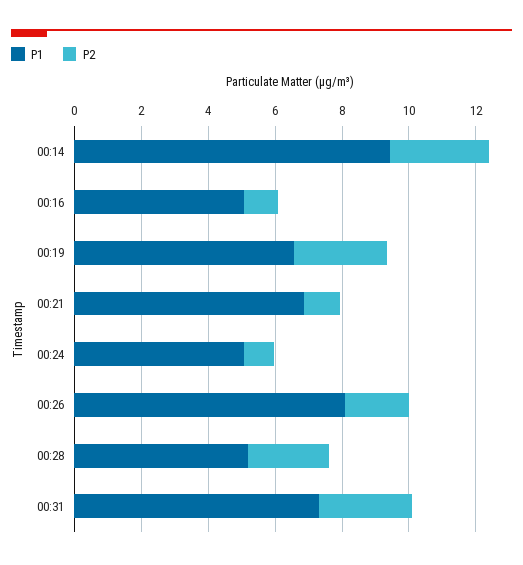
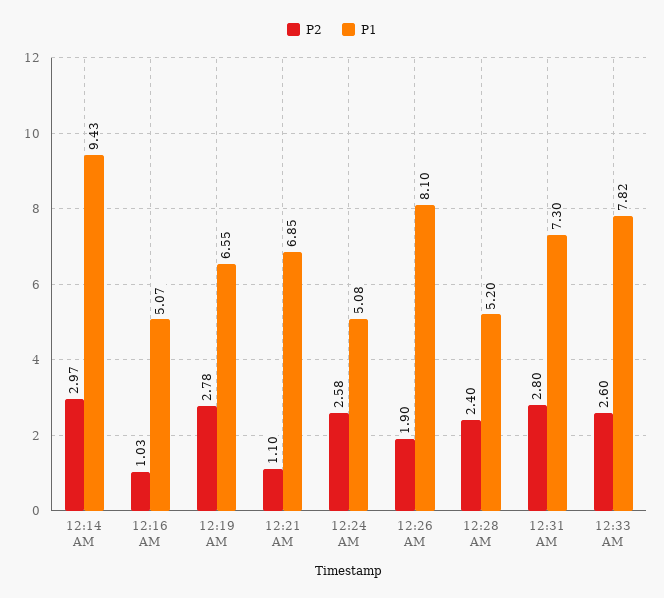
P2, 00:24: 1 -> 2.58
P2, 12:33 AM: none -> 2.6
P1, 12:33 AM: none -> 7.82

